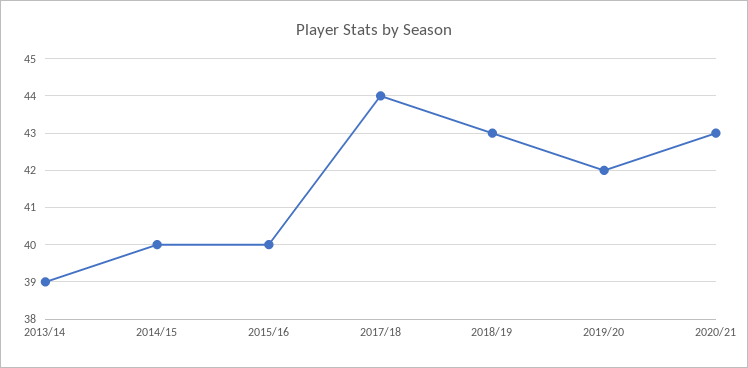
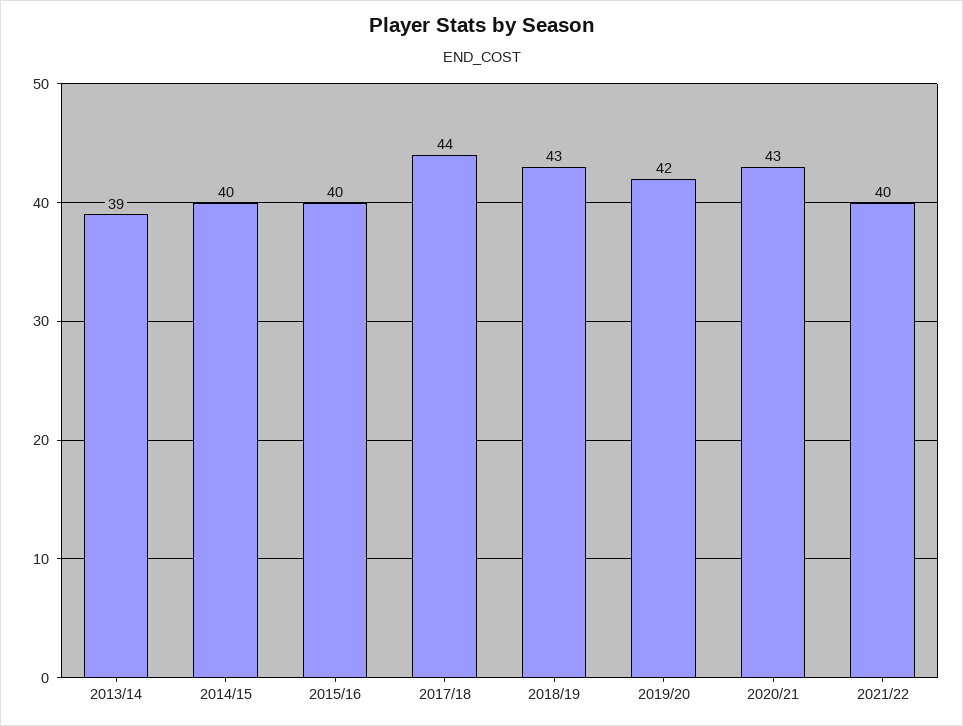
2021/22: none -> 40

